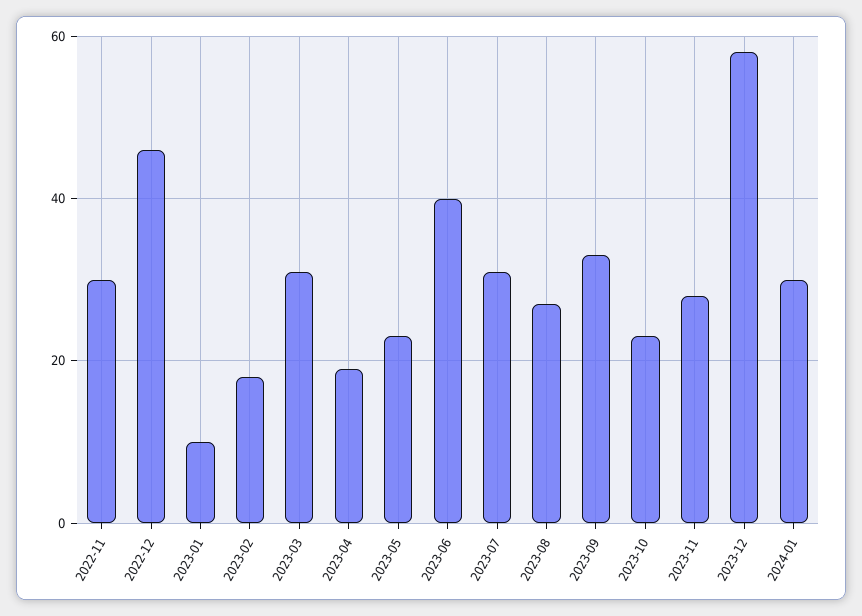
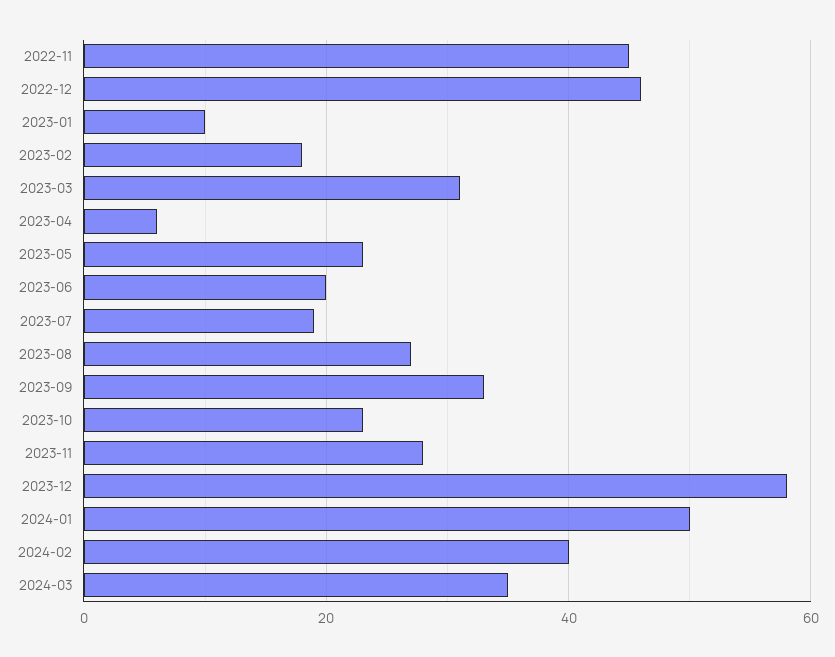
2022-11: 30 -> 45
2023-04: 20 -> 5
2023-06: 40 -> 20
2023-07: 30 -> 20
2024-01: 30 -> 50
2024-02: none -> 40
2024-03: none -> 35

